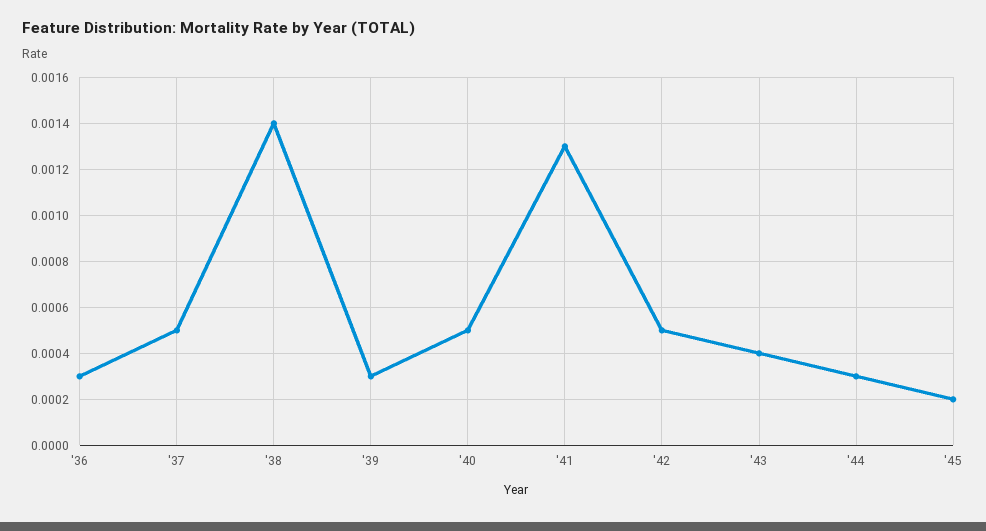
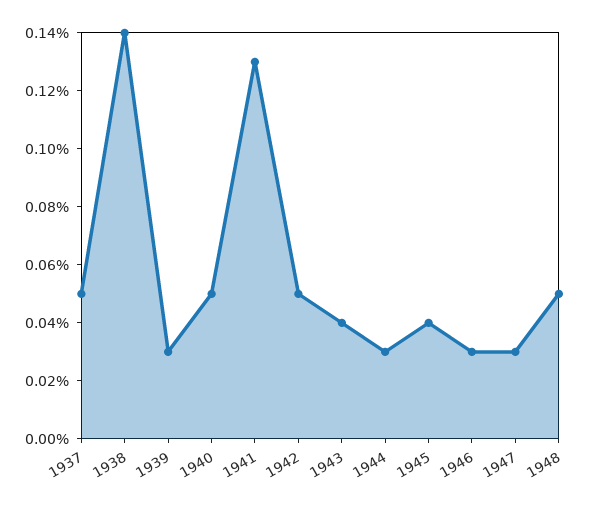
'36: 0.0003 -> none
'45: 0.0002 -> 0.0004
1946: none -> 0.0003
1947: none -> 0.0003
1948: none -> 0.0005

